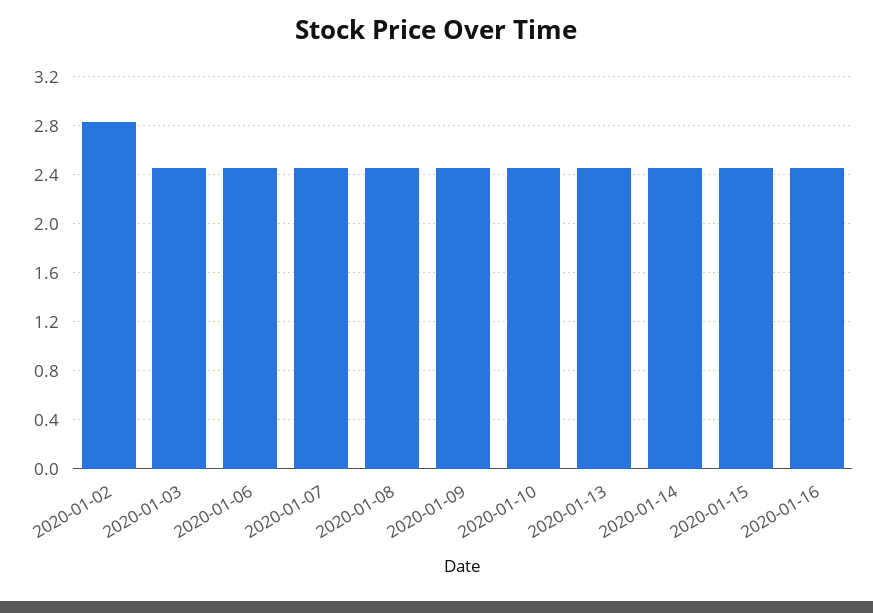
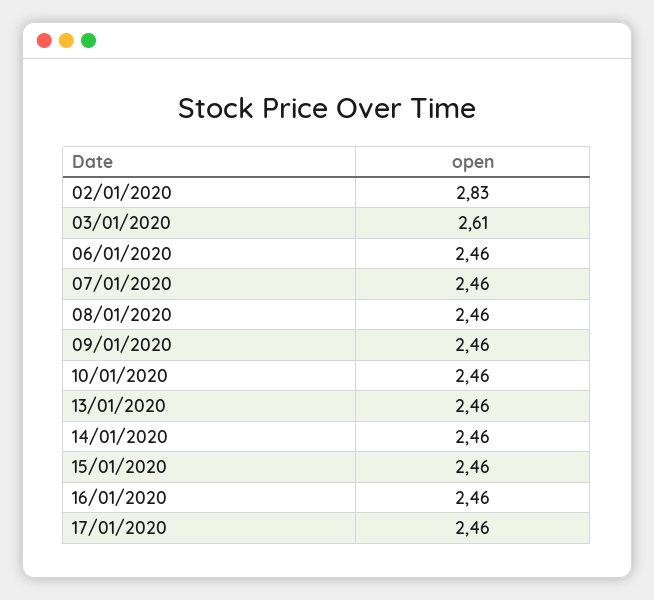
2020-01-03: 2.45 -> 2.61
17/01/2020: none -> 2.46

